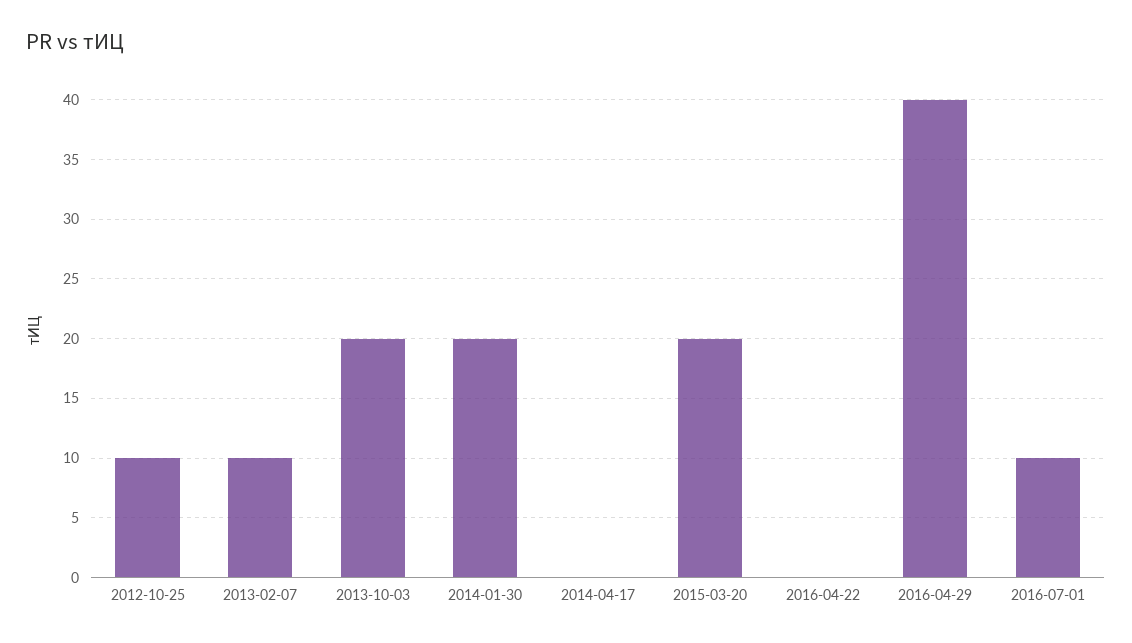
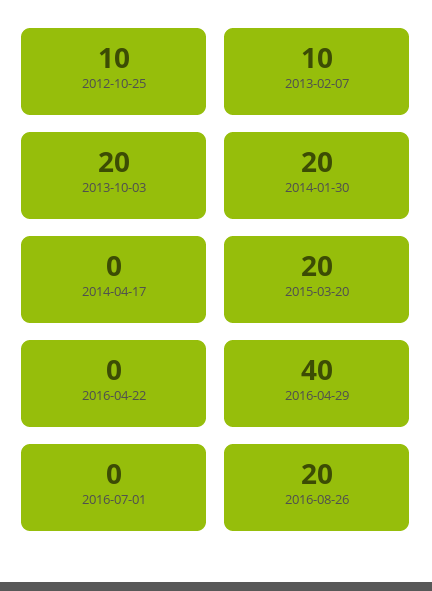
2016-07-01: 10 -> 0
2016-08-26: none -> 20

